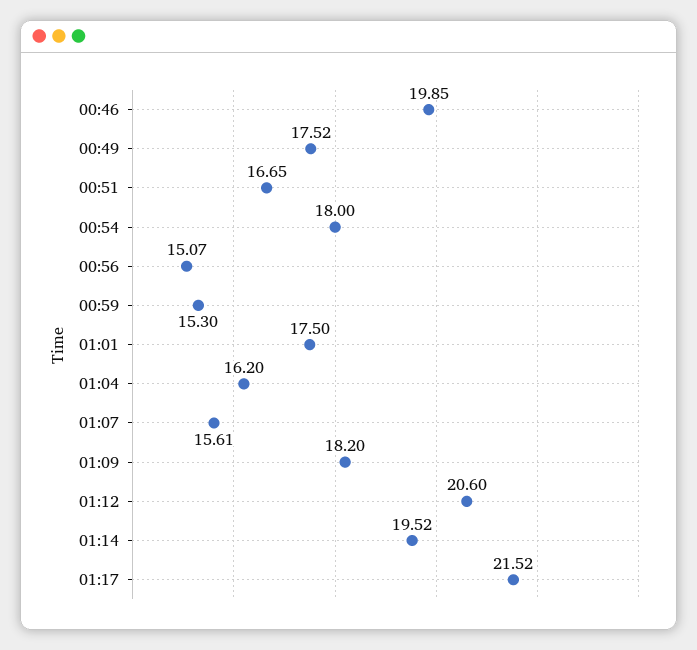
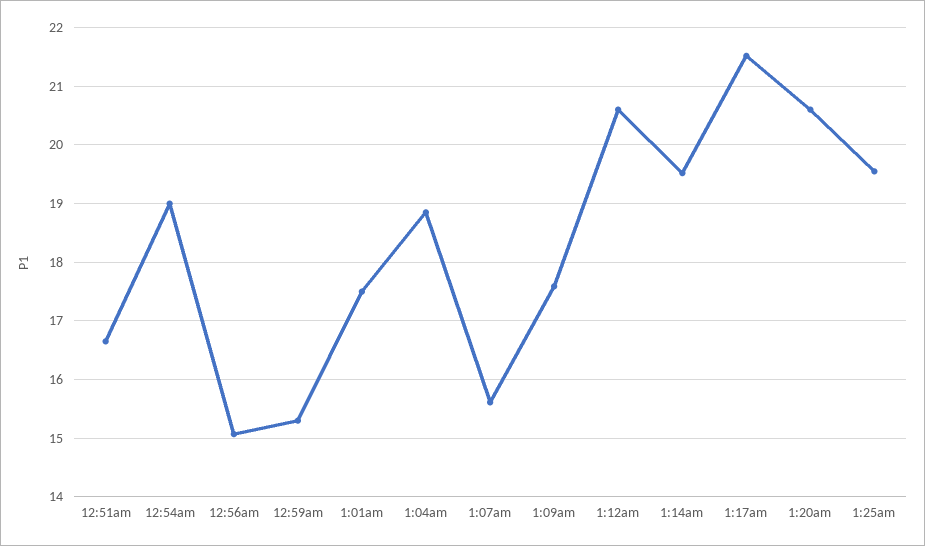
00:46: 19.85 -> none
00:49: 17.52 -> none
00:54: 18 -> 19
01:04: 16.2 -> 18.8
01:09: 18.2 -> 17.6
1:20am: none -> 20.6
1:25am: none -> 19.6

